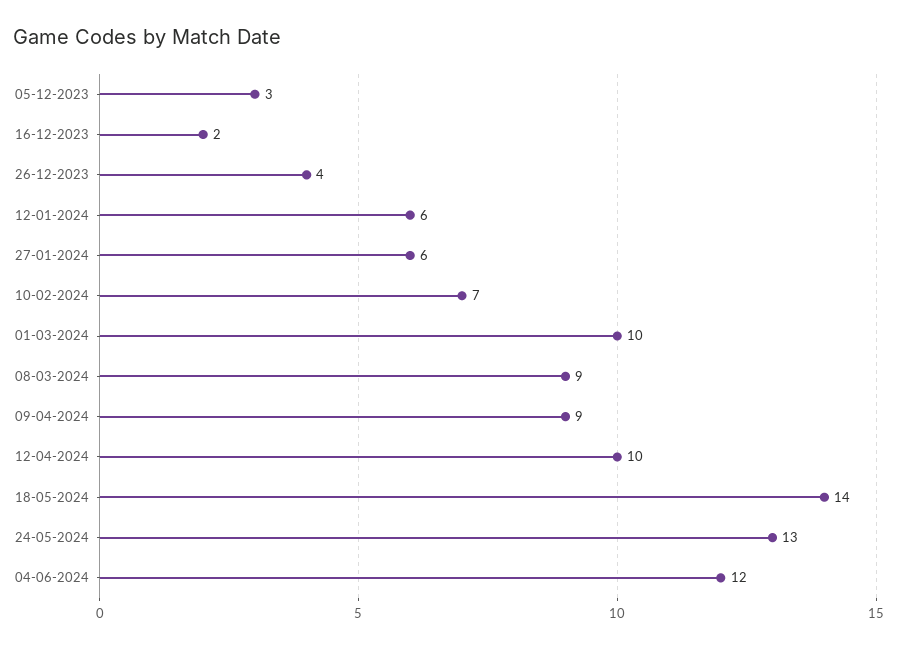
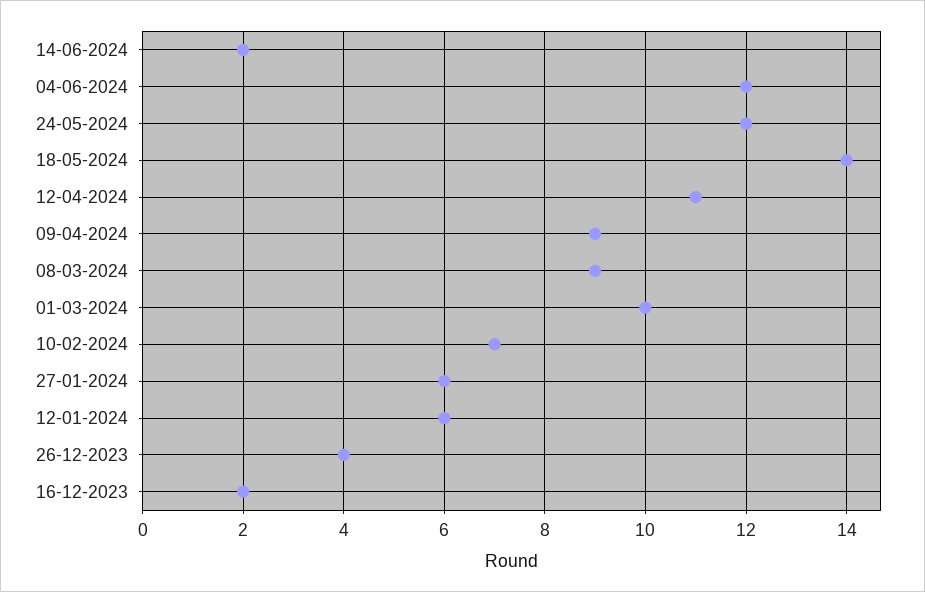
05-12-2023: 3 -> none
12-04-2024: 10 -> 11
24-05-2024: 13 -> 12
14-06-2024: none -> 2

